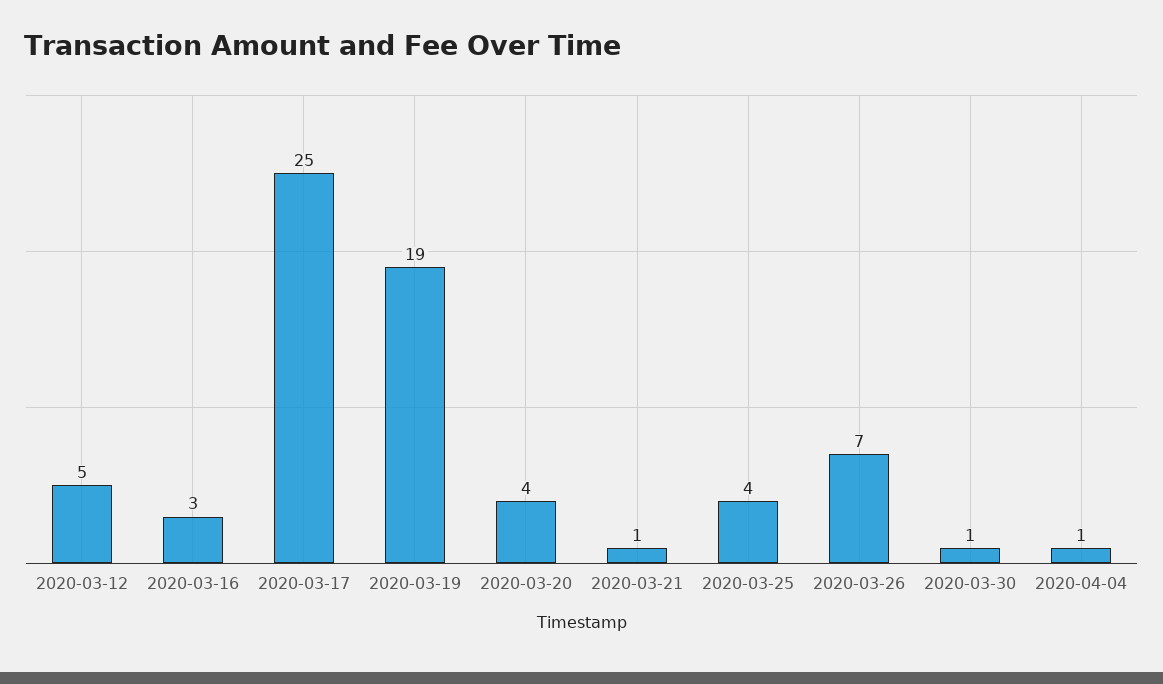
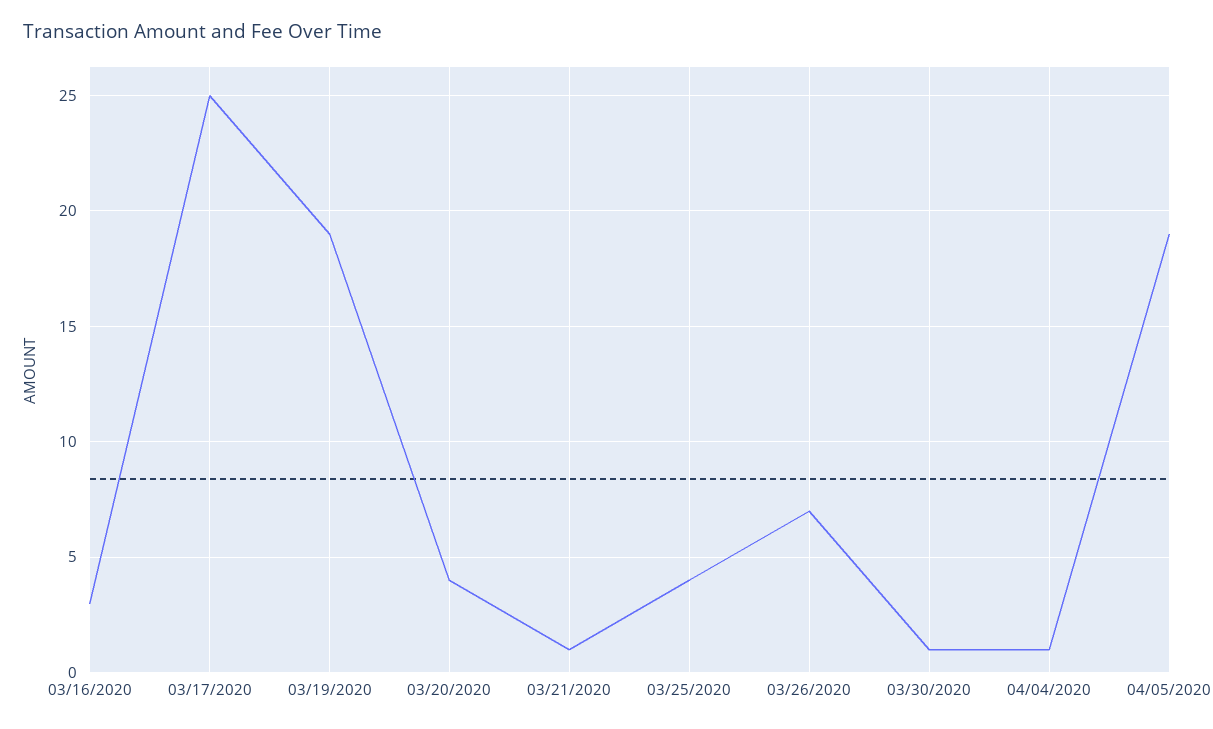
2020-03-12: 5 -> none
04/05/2020: none -> 19

